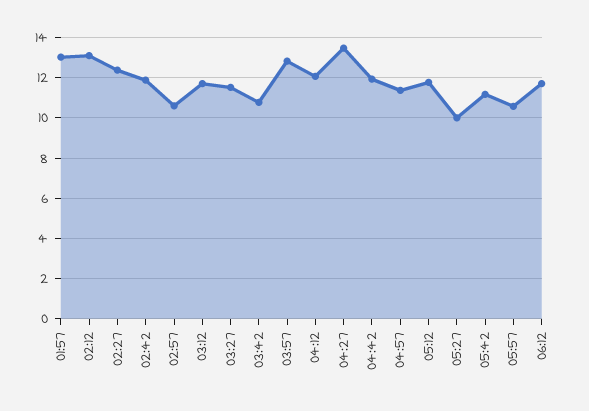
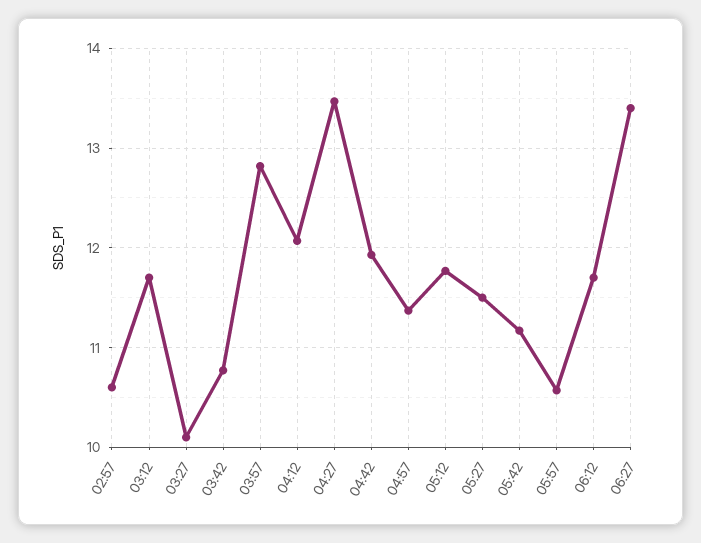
01:57: 13 -> none
02:12: 13 -> none
02:27: 12.5 -> none
02:42: 12 -> none
03:27: 11.5 -> 10.1
05:27: 10 -> 11.5
06:27: none -> 13.4

